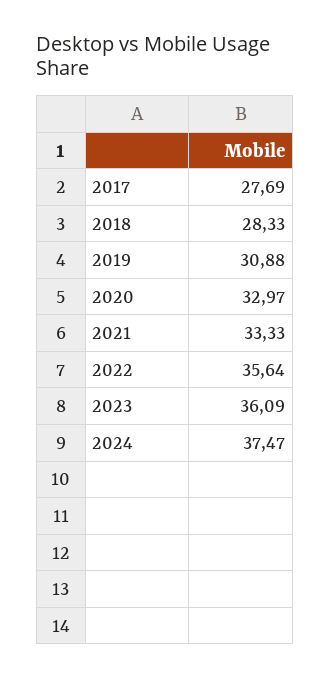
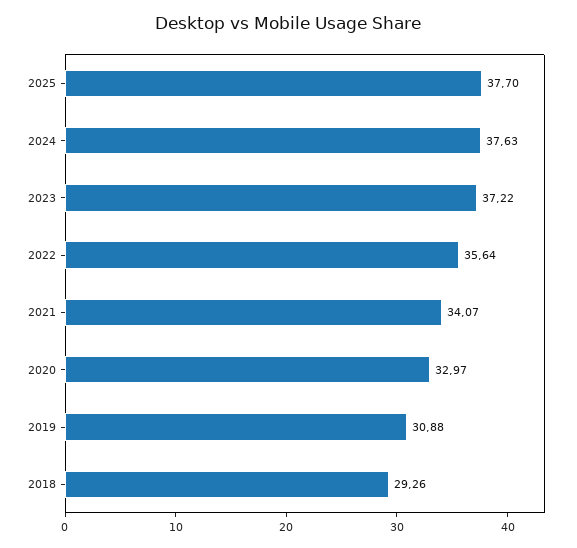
2017: 27.69 -> none
2018: 28.33 -> 29.26
2021: 33.33 -> 34.07
2023: 36.09 -> 37.22
2024: 37.47 -> 37.63
2025: none -> 37.7

